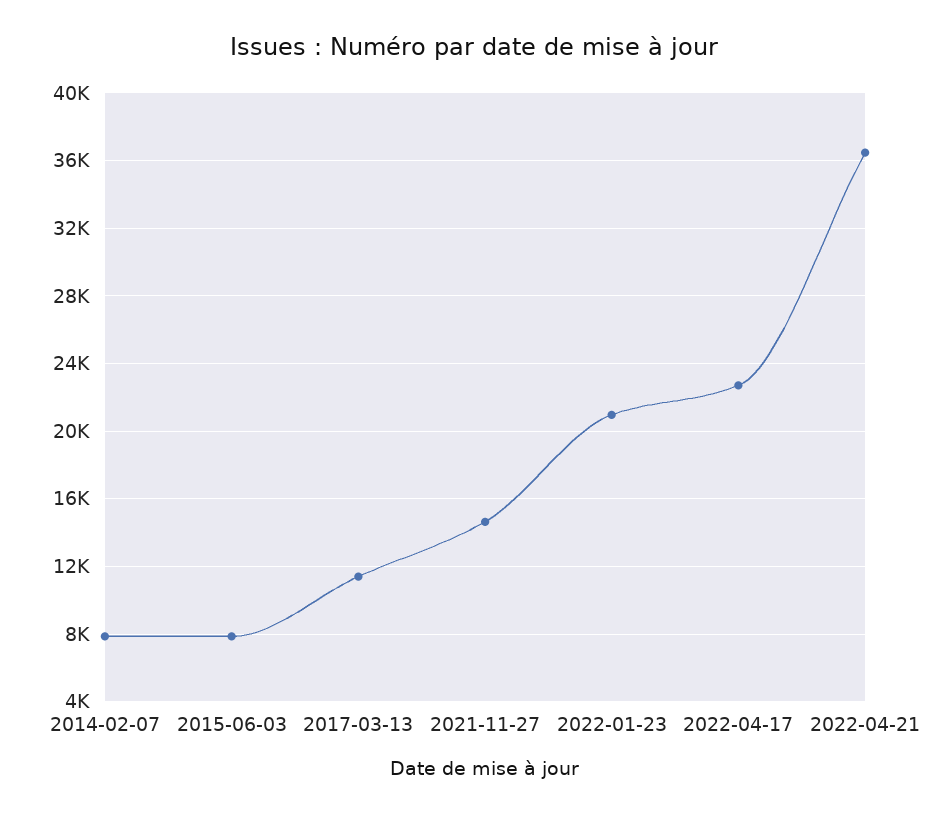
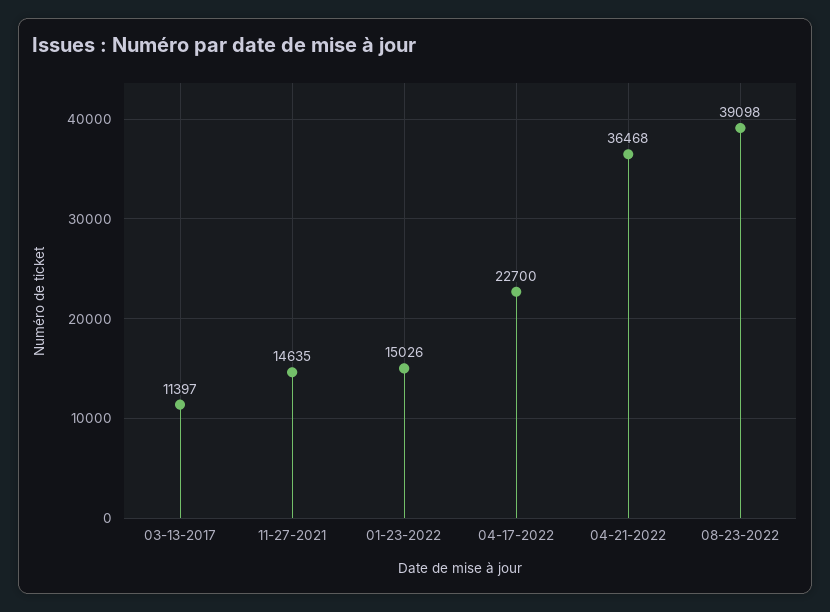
2014-02-07: 8000 -> none
2015-06-03: 8000 -> none
2022-01-23: 21000 -> 15026
08-23-2022: none -> 39098

